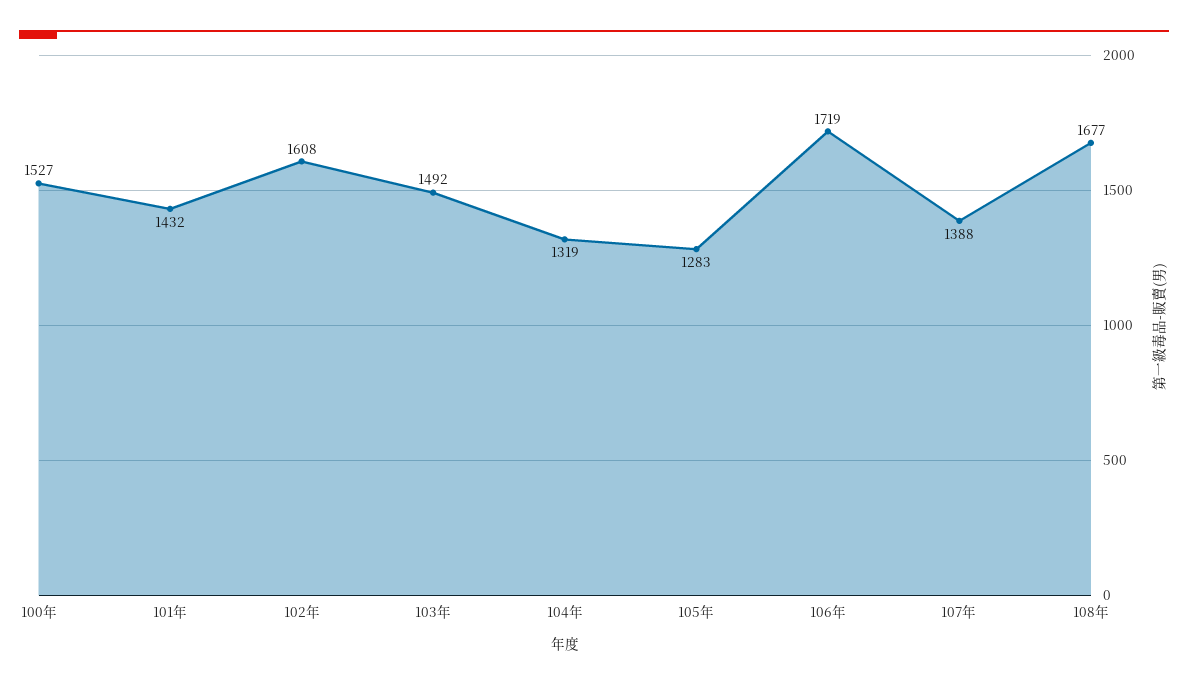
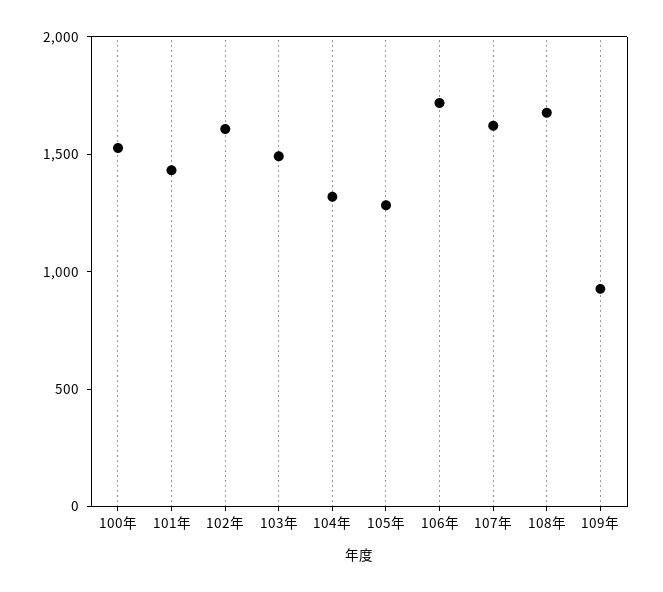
107年: 1388 -> 1600
109年: none -> 900

